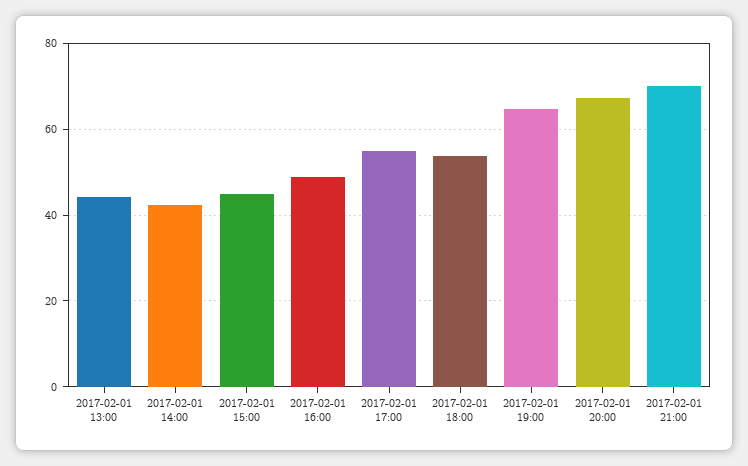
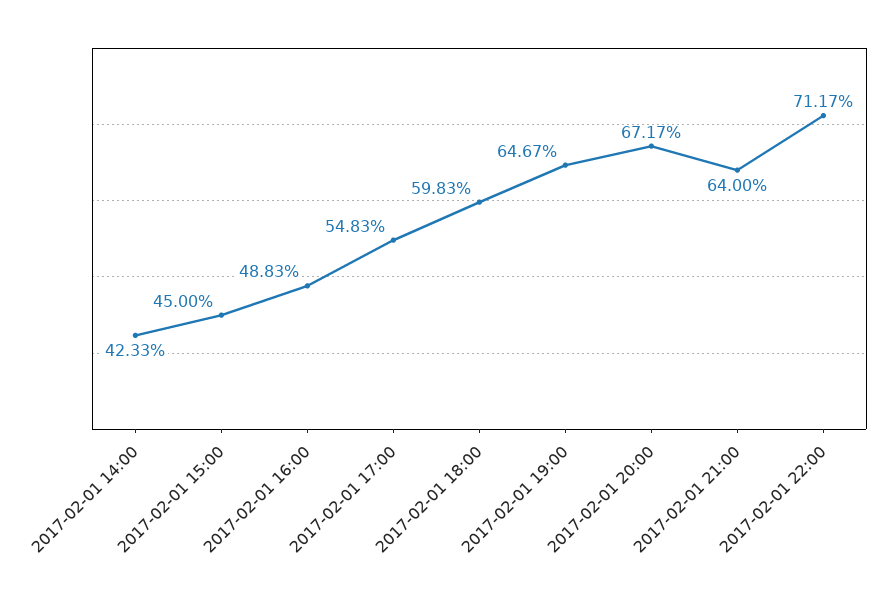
2017-02-01 13:00: 44 -> none
2017-02-01 18:00: 54 -> 59.83
2017-02-01 21:00: 70 -> 64
2017-02-01 22:00: none -> 71.17

